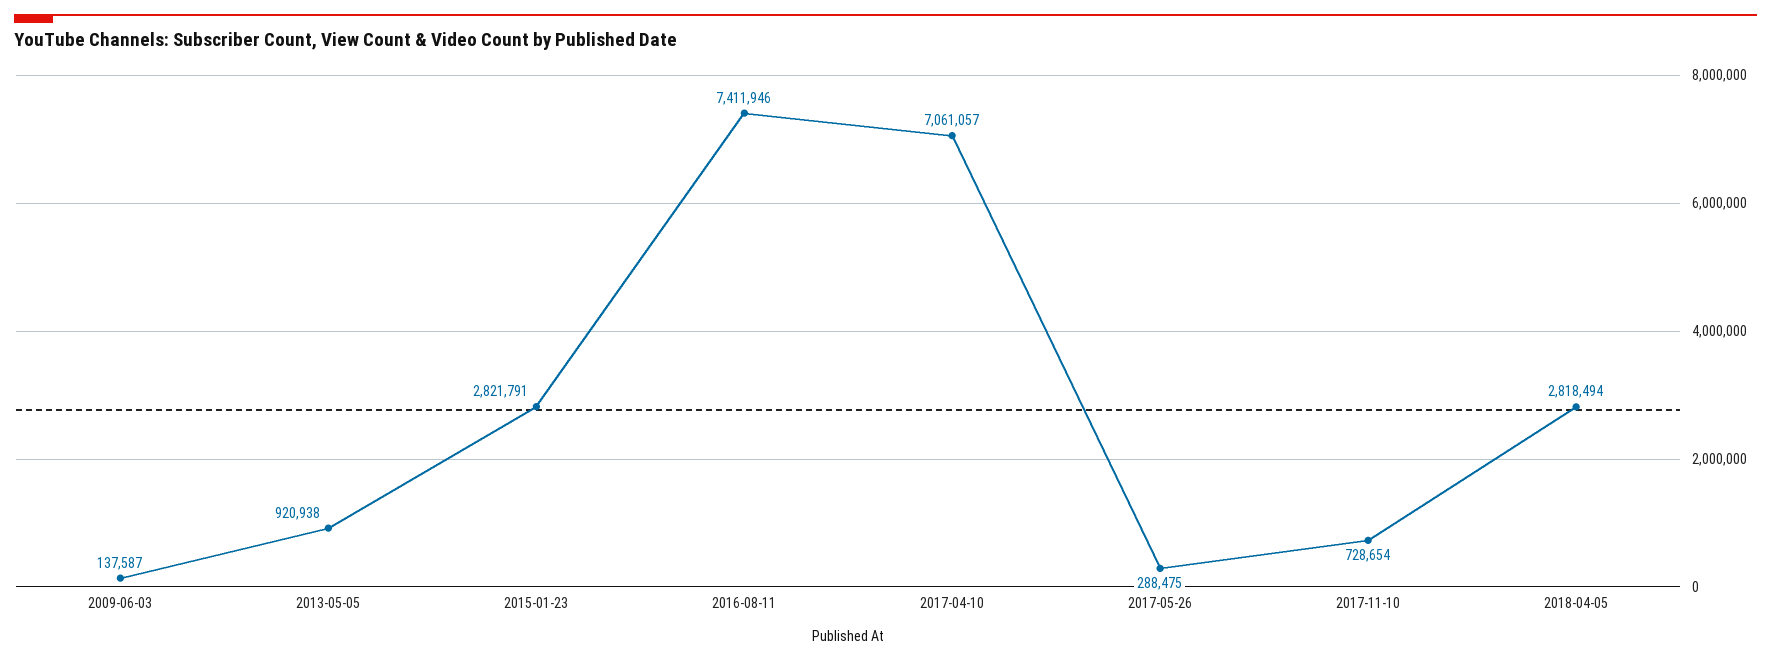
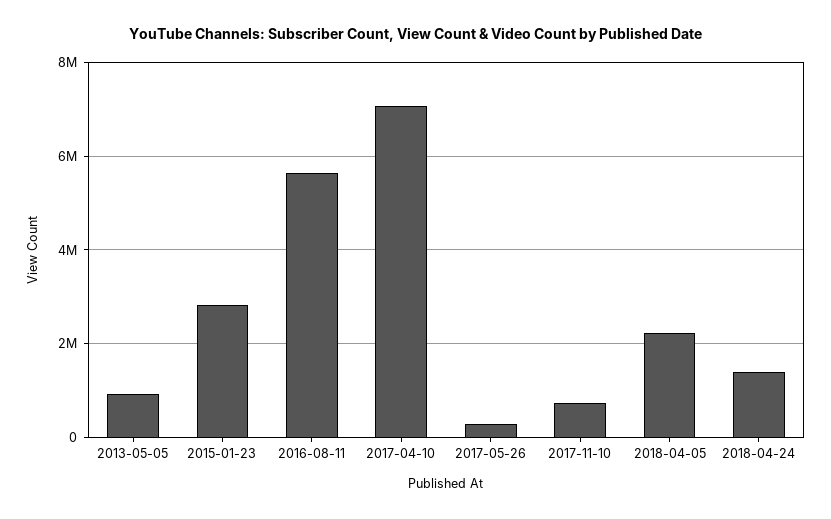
2009-06-03: 137587 -> none
2016-08-11: 7411946 -> 5600000
2018-04-05: 2818494 -> 2200000
2018-04-24: none -> 1400000

